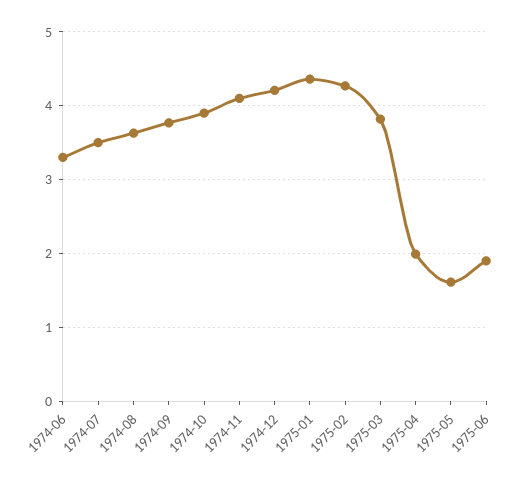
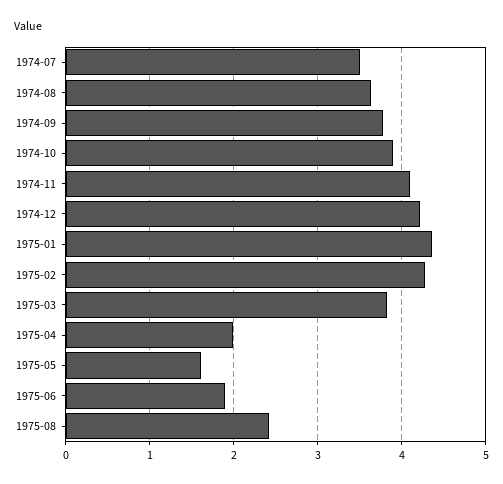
1974-06: 3.3 -> none
1975-08: none -> 2.4

